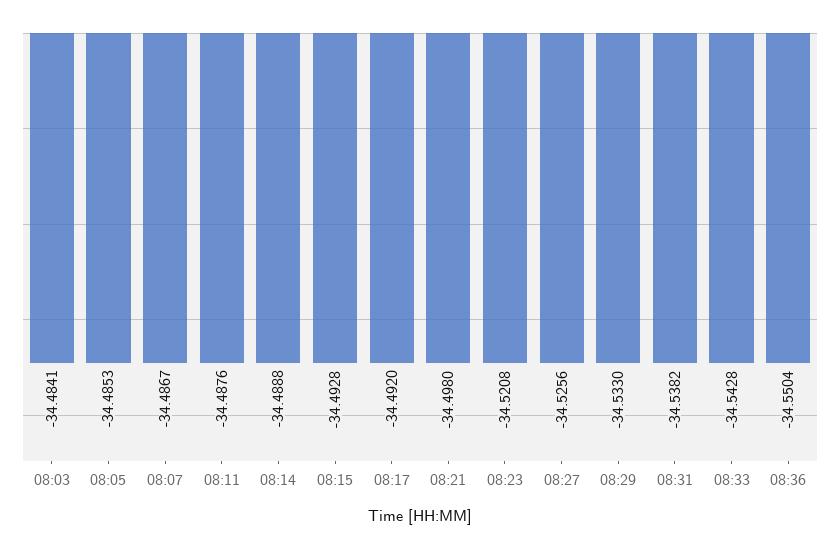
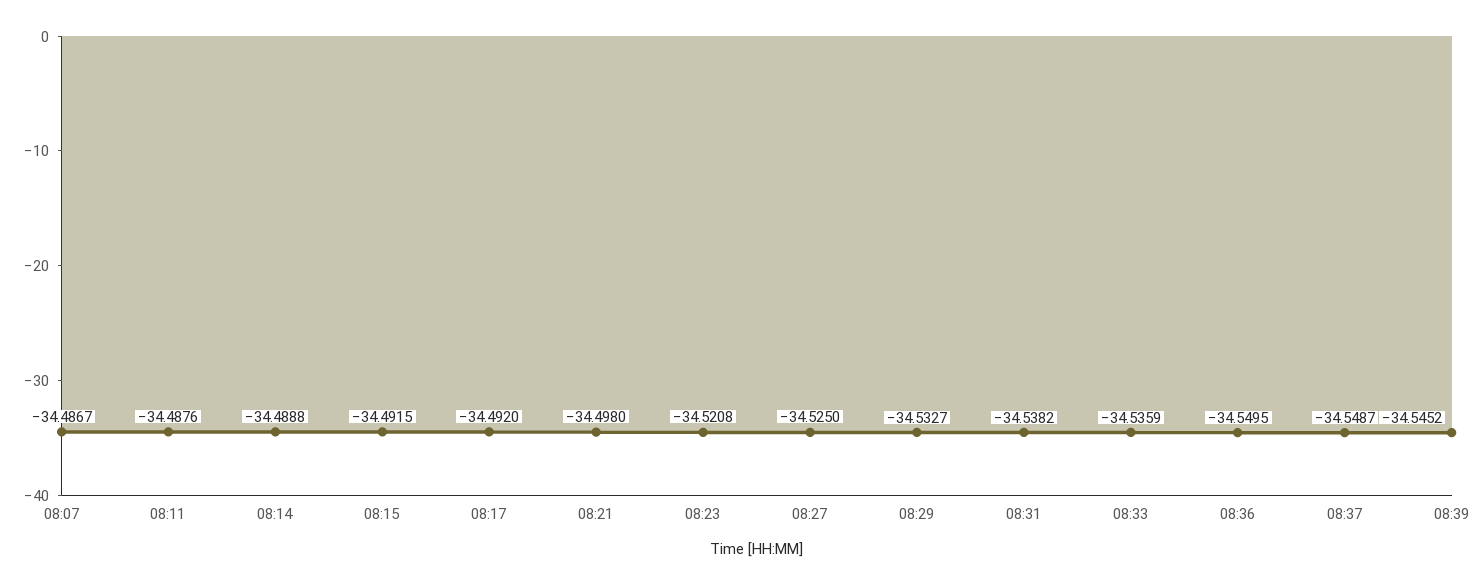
08:03: -34.4841 -> none
08:05: -34.4853 -> none
08:15: -34.4928 -> -34.4915
08:27: -34.5256 -> -34.525
08:29: -34.533 -> -34.5327
08:33: -34.5428 -> -34.5359
08:36: -34.5504 -> -34.5495
08:37: none -> -34.5487
08:39: none -> -34.5452

